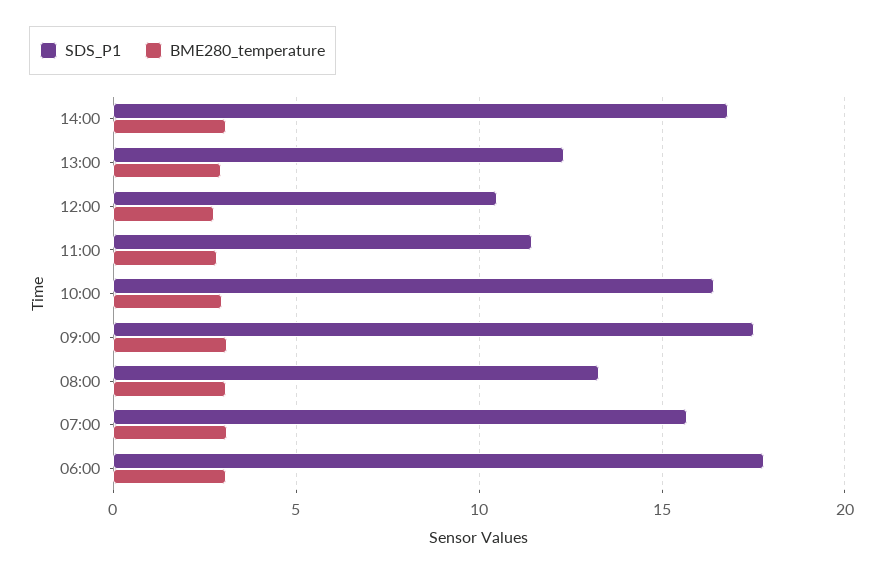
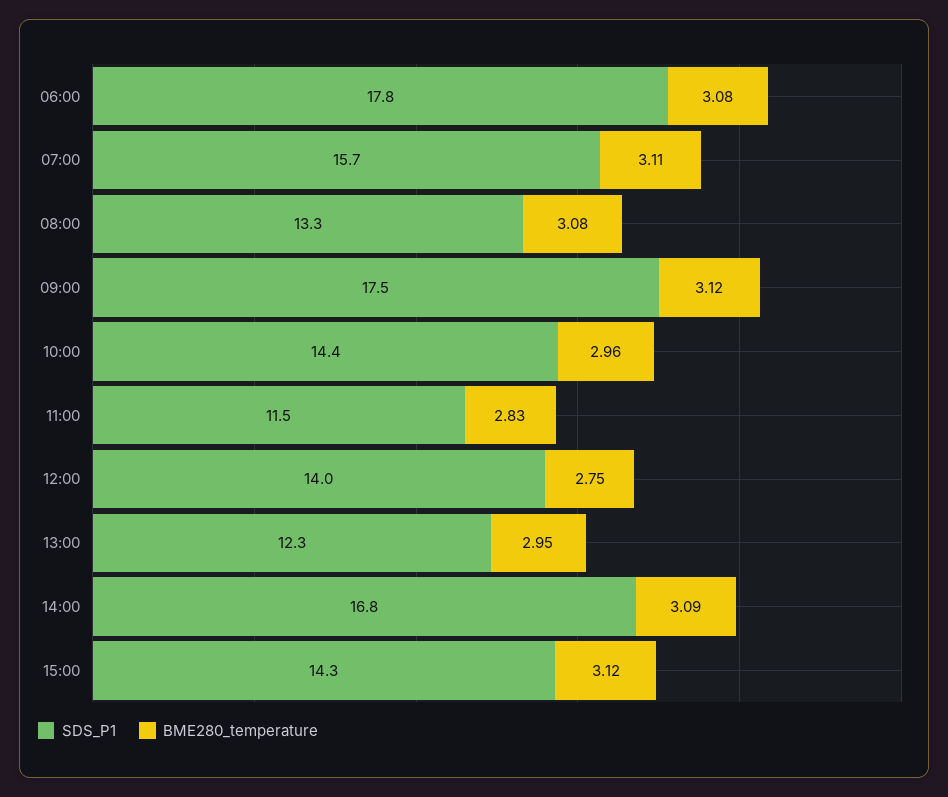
SDS_P1, 12:00: 10.5 -> 14
SDS_P1, 10:00: 16.5 -> 14.4
SDS_P1, 15:00: none -> 14.3
BME280_temperature, 15:00: none -> 3.12

